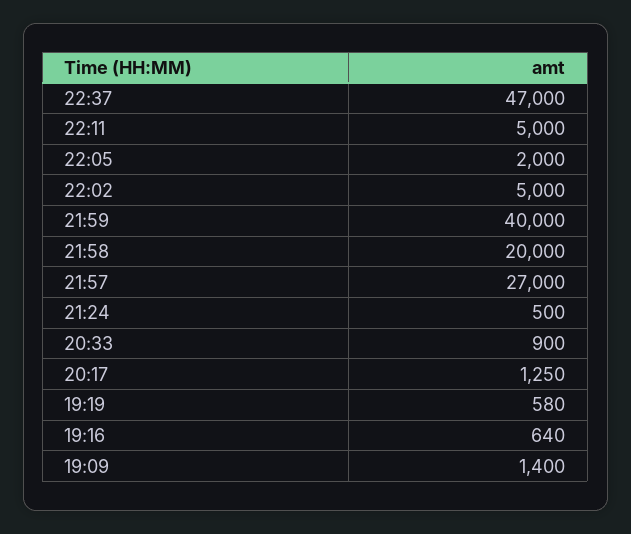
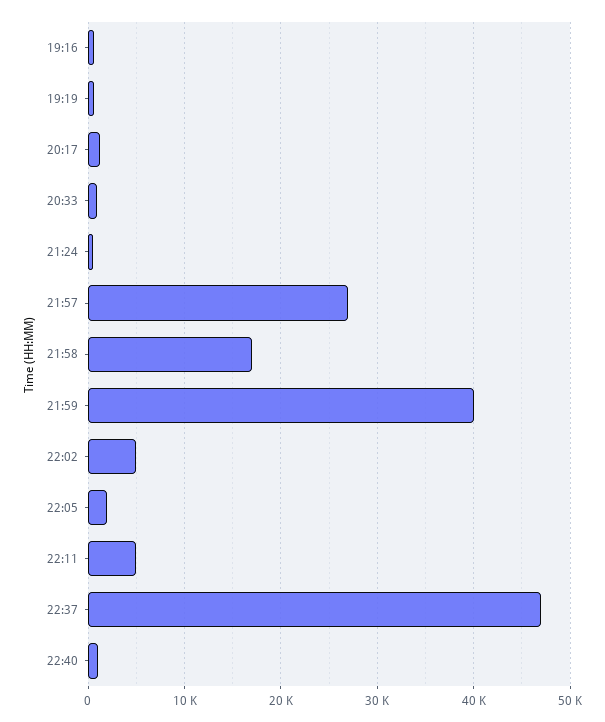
21:58: 20000 -> 17000
19:09: 1400 -> none
22:40: none -> 1000

